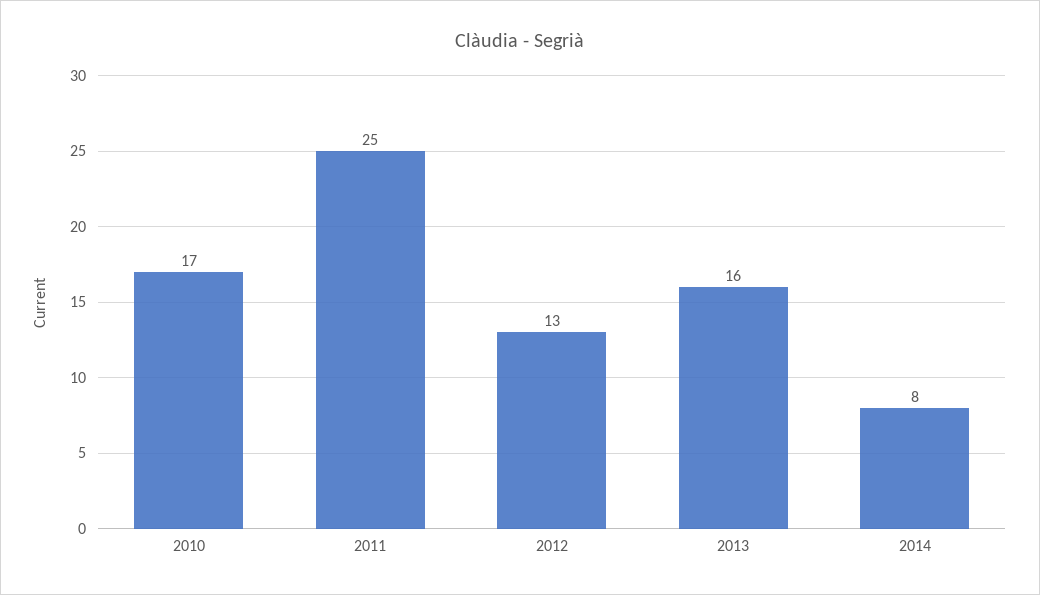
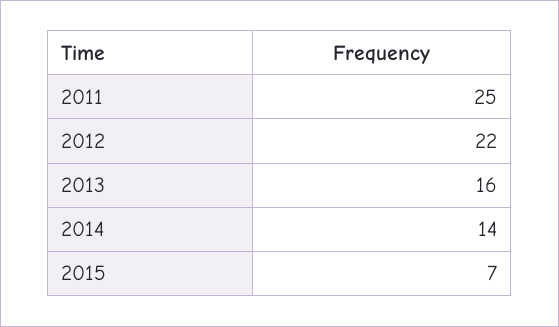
2010: 17 -> none
2012: 13 -> 22
2014: 8 -> 14
2015: none -> 7

